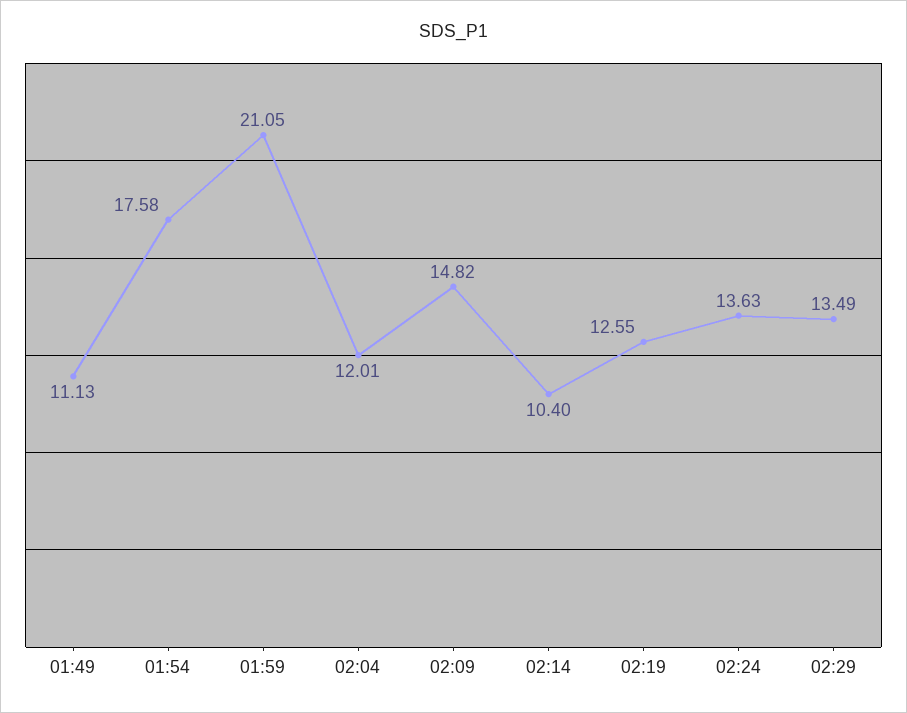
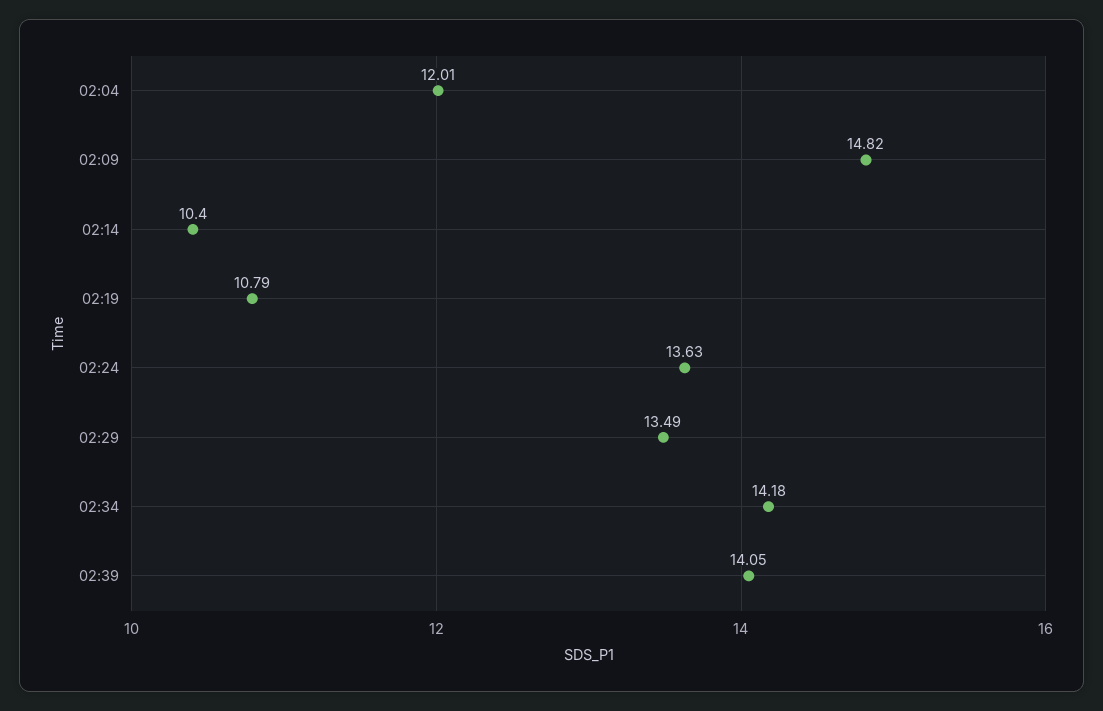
01:49: 11.13 -> none
01:54: 17.58 -> none
01:59: 21.05 -> none
02:19: 12.55 -> 10.79
02:34: none -> 14.18
02:39: none -> 14.05

